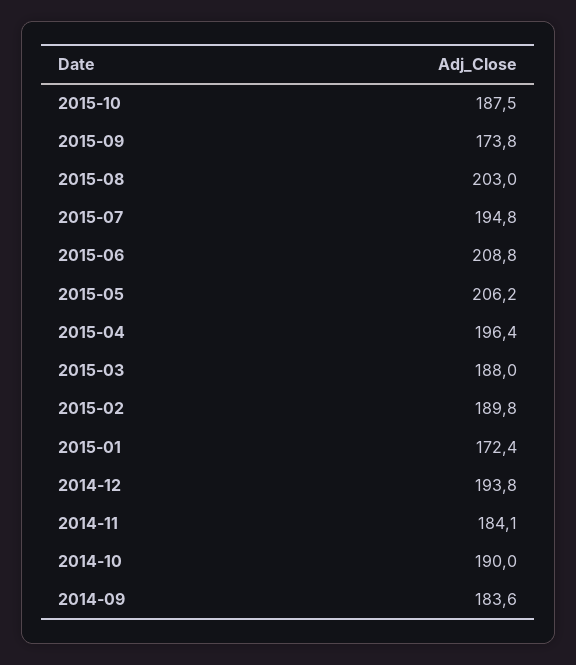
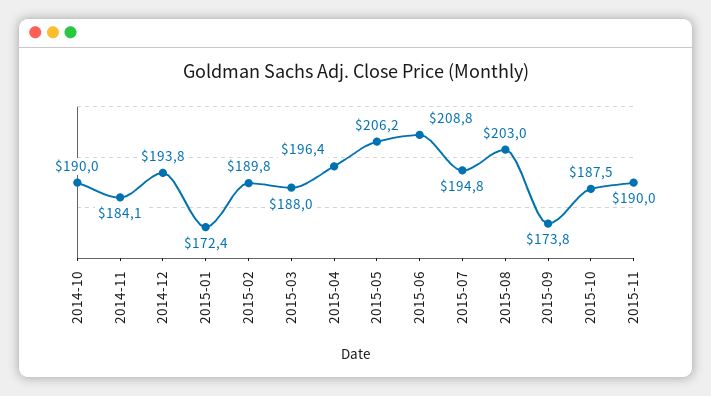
2014-09: 183.6 -> none
2015-11: none -> 190

